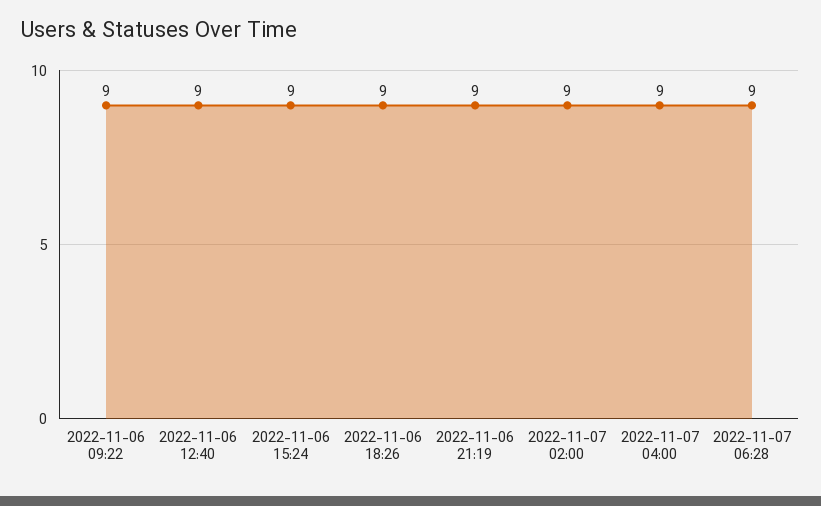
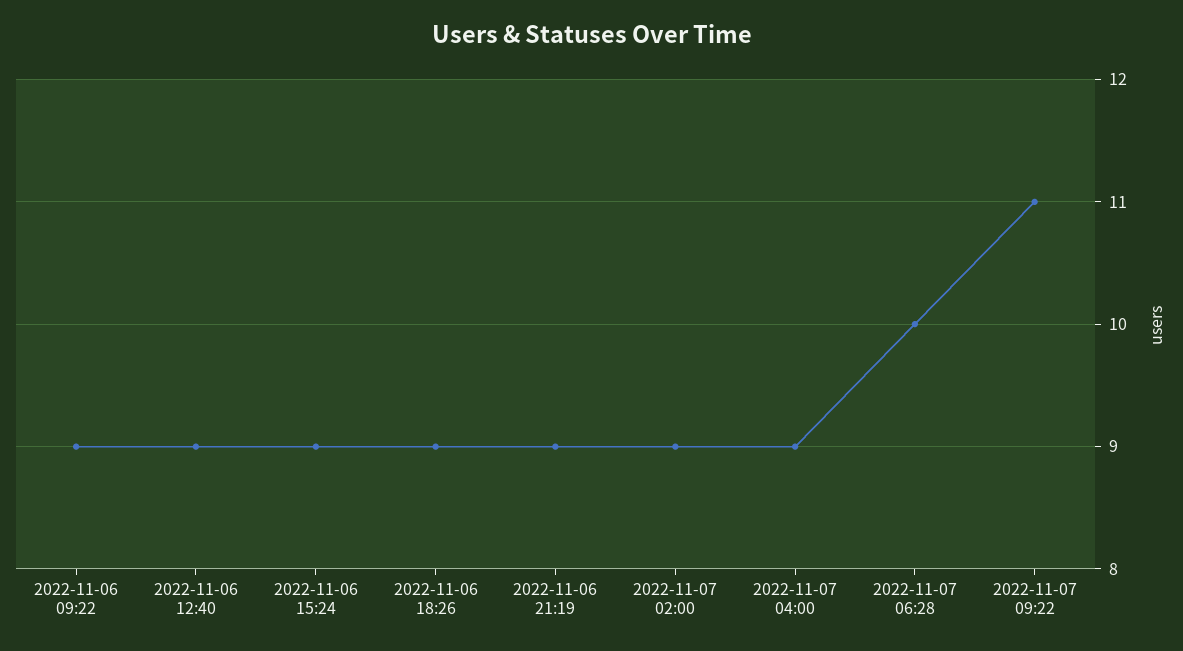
2022-11-07 06:28: 9 -> 10
2022-11-07 09:22: none -> 11

